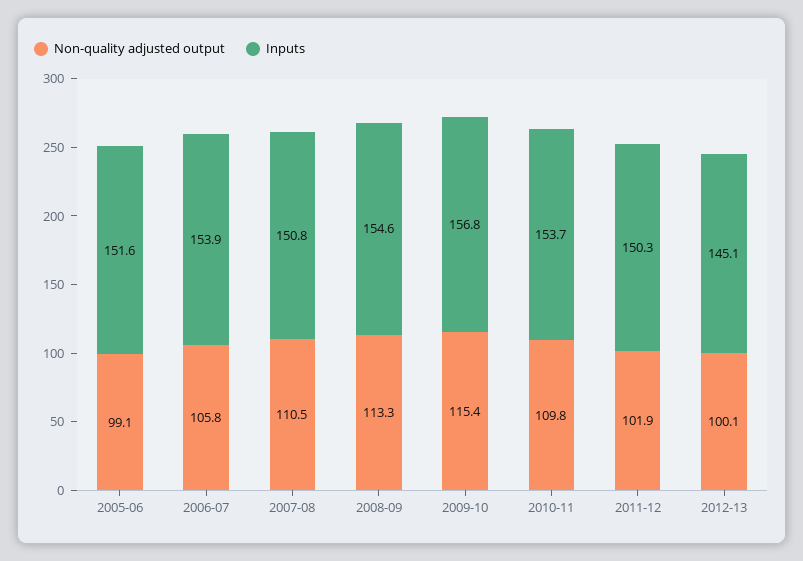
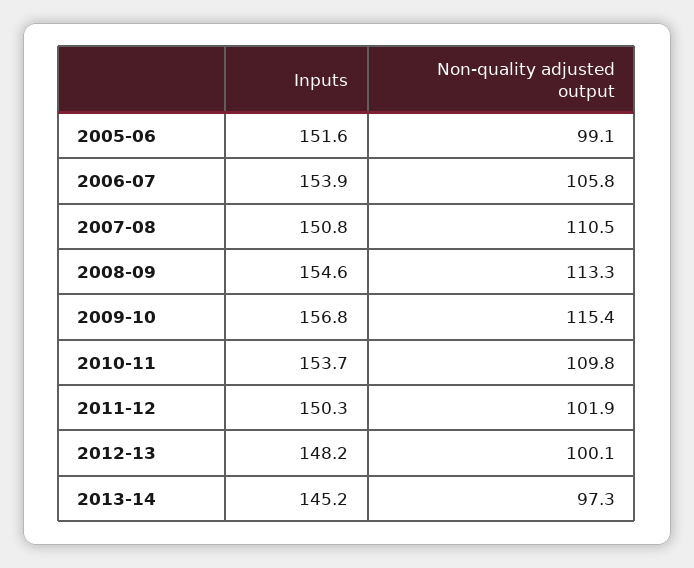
Inputs, 2012-13: 145.1 -> 148.2
Inputs, 2013-14: none -> 145.2
Non-quality adjusted output, 2013-14: none -> 97.3

